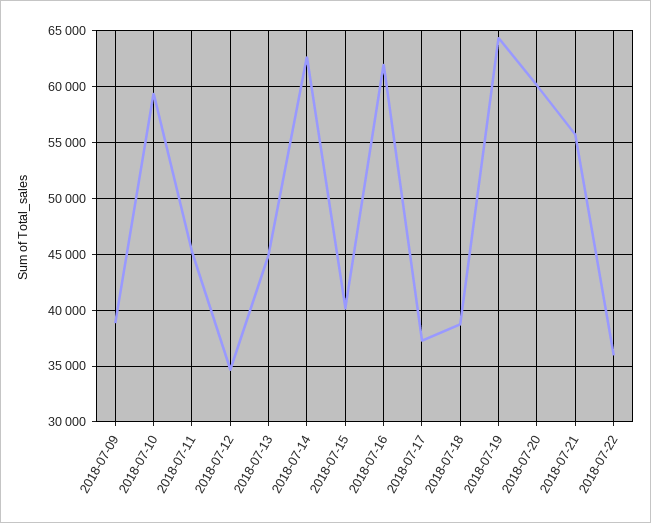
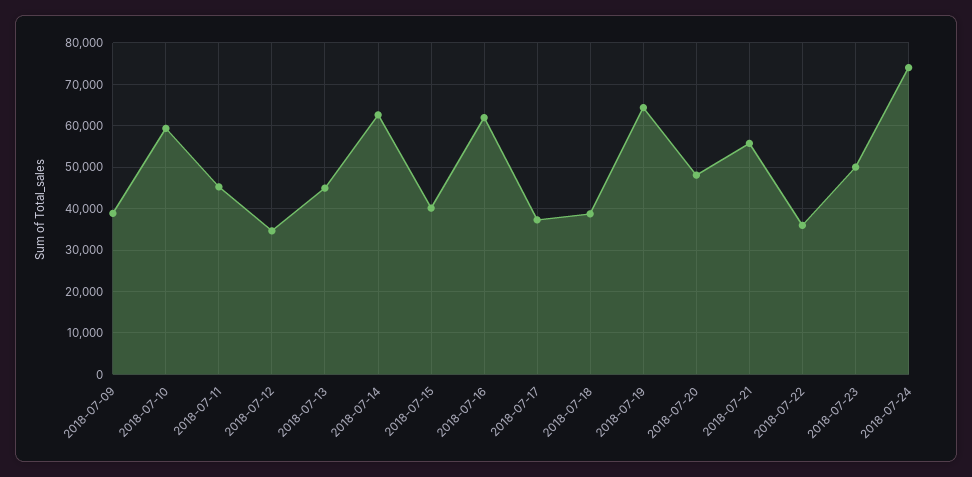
2018-07-20: 60000 -> 48000
2018-07-23: none -> 50000
2018-07-24: none -> 74000

